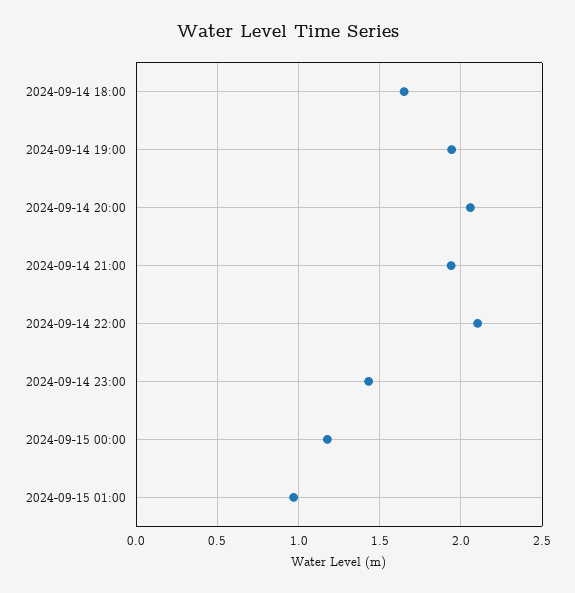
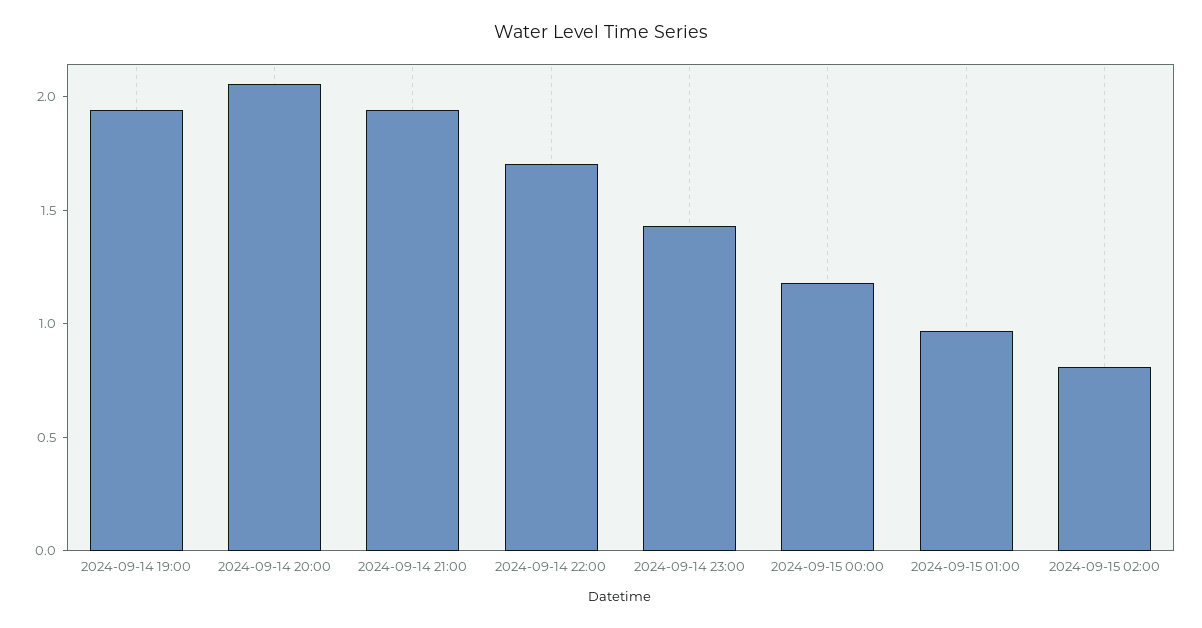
2024-09-14 18:00: 1.65 -> none
2024-09-14 22:00: 2.1 -> 1.7
2024-09-15 02:00: none -> 0.8

